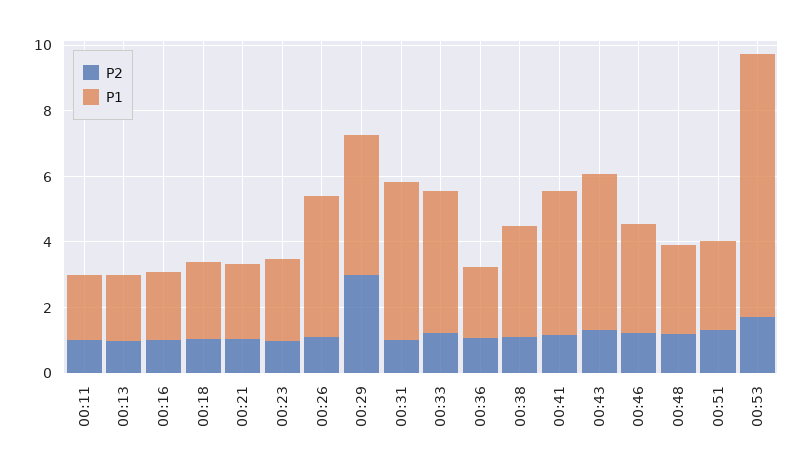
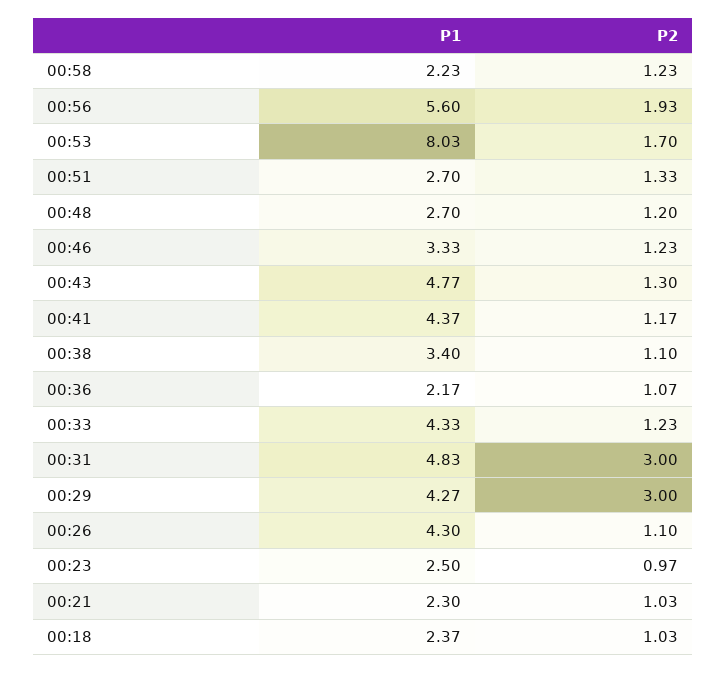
P2, 00:11: 1 -> none
P1, 00:11: 2 -> none
P2, 00:13: 1 -> none
P1, 00:13: 2 -> none
P2, 00:16: 1 -> none
P1, 00:16: 2 -> none
P2, 00:31: 1 -> 3
P1, 00:58: none -> 2.23
P2, 00:58: none -> 1.23
P1, 00:56: none -> 5.6
P2, 00:56: none -> 1.93

